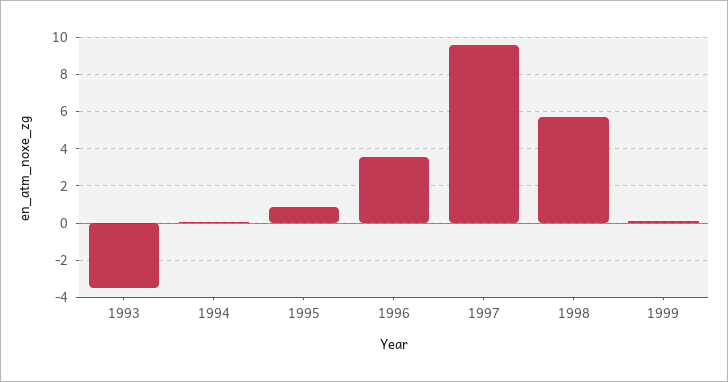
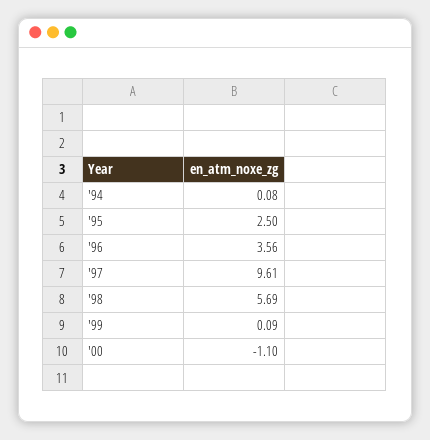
1993: -3.5 -> none
1995: 1 -> 2.5
'00: none -> -1.1

